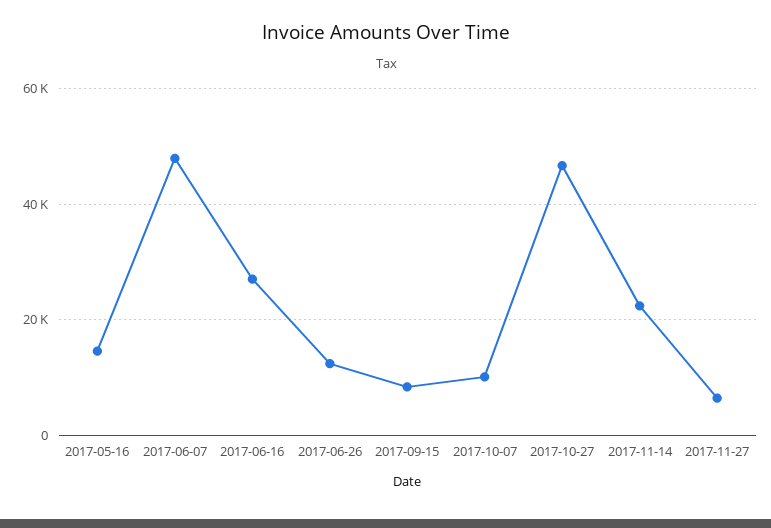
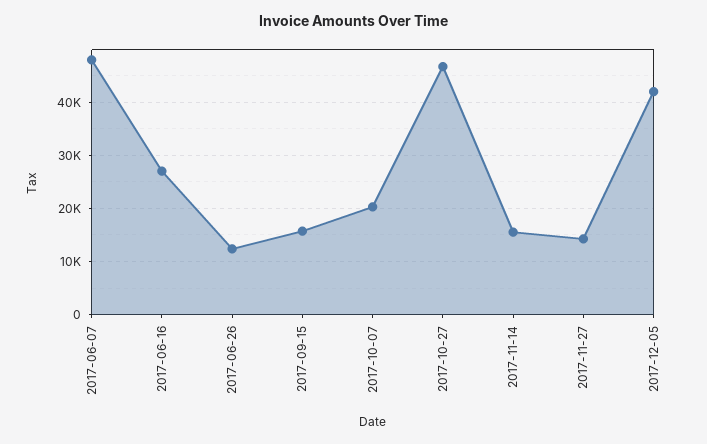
2017-05-16: 14000 -> none
2017-09-15: 8000 -> 16000
2017-10-07: 10000 -> 20000
2017-11-14: 22000 -> 16000
2017-11-27: 6000 -> 14000
2017-12-05: none -> 42000

